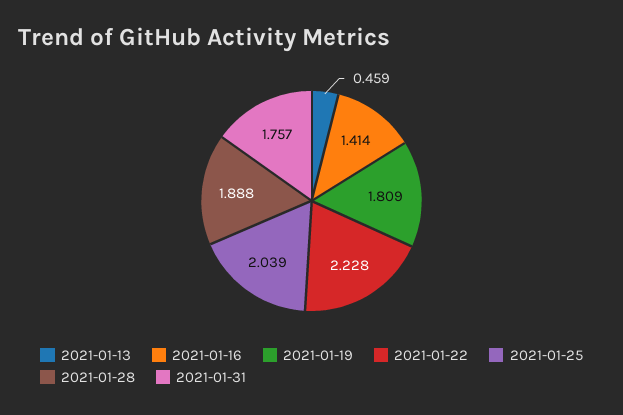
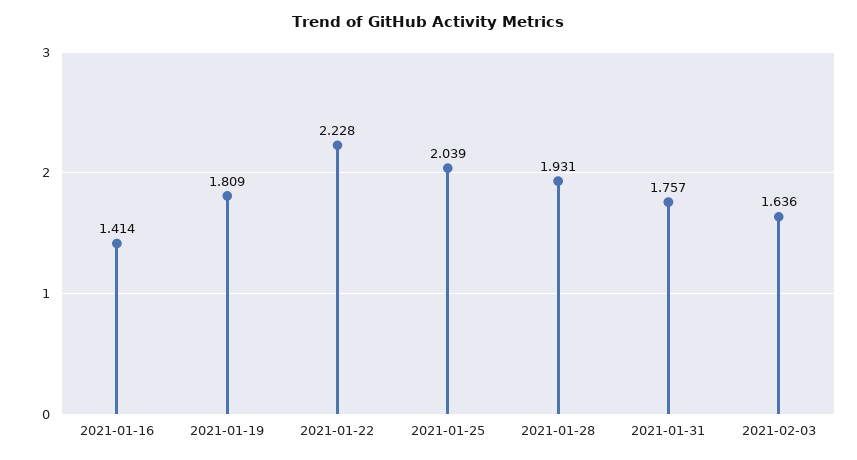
2021-01-13: 0.459 -> none
2021-01-28: 1.888 -> 1.931
2021-02-03: none -> 1.636

